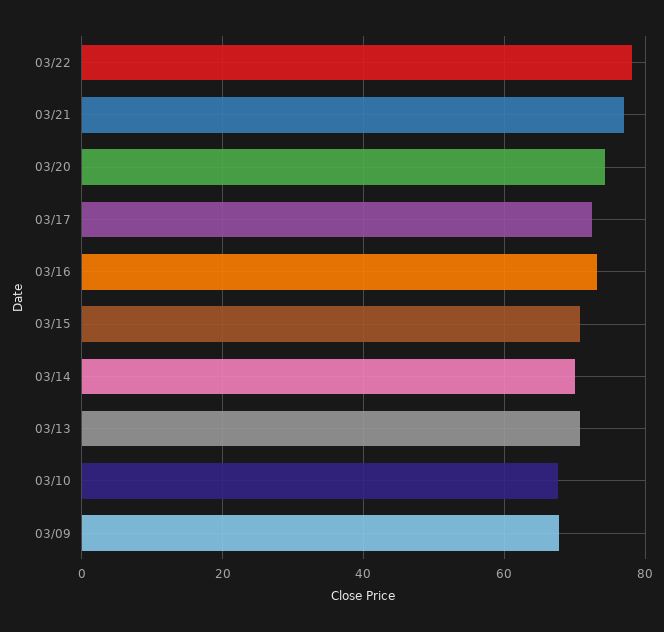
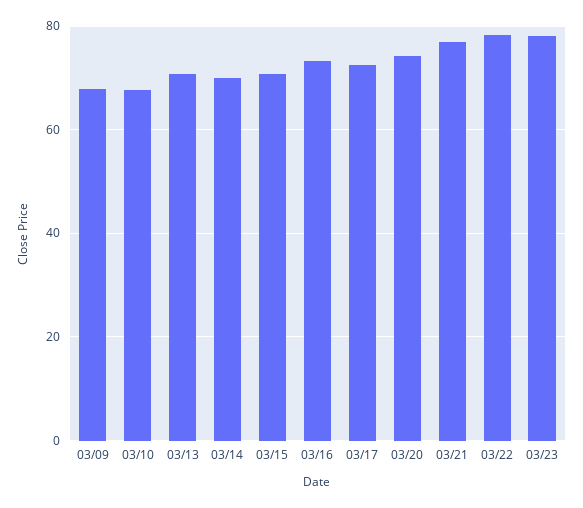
03/23: none -> 78

